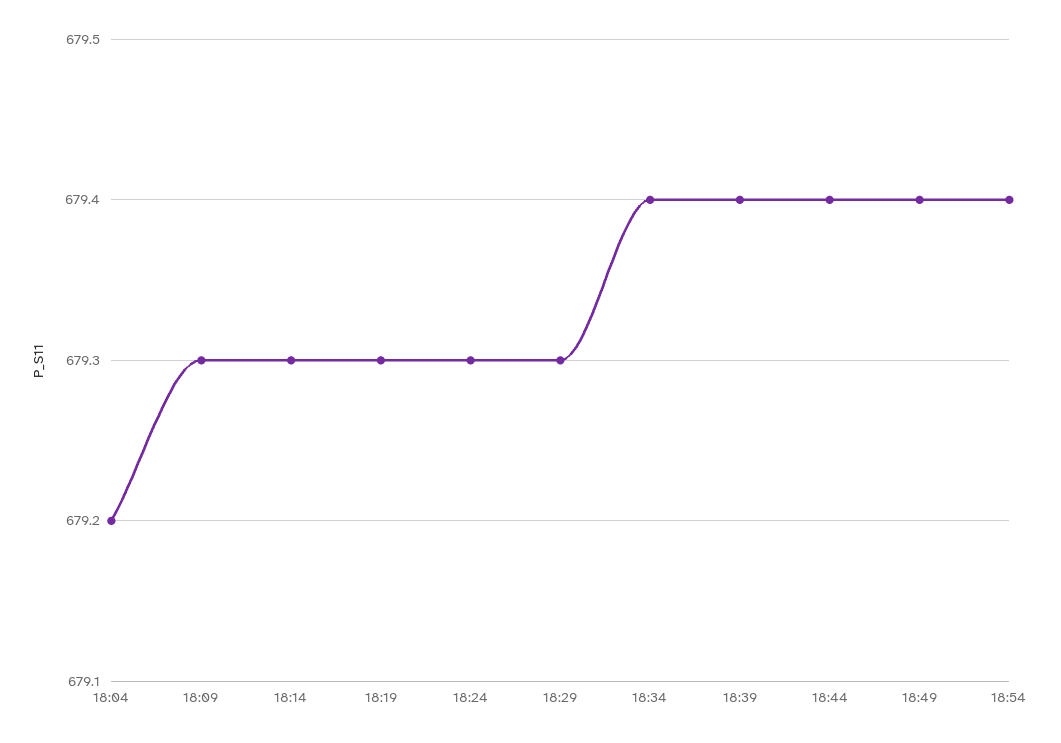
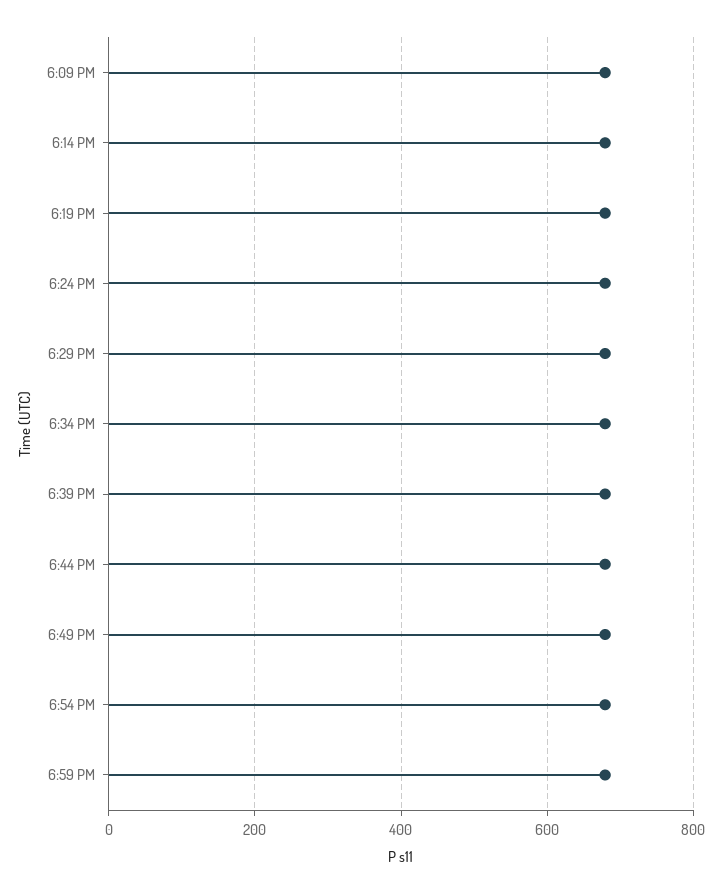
18:04: 679.2 -> none
6:59 PM: none -> 680

